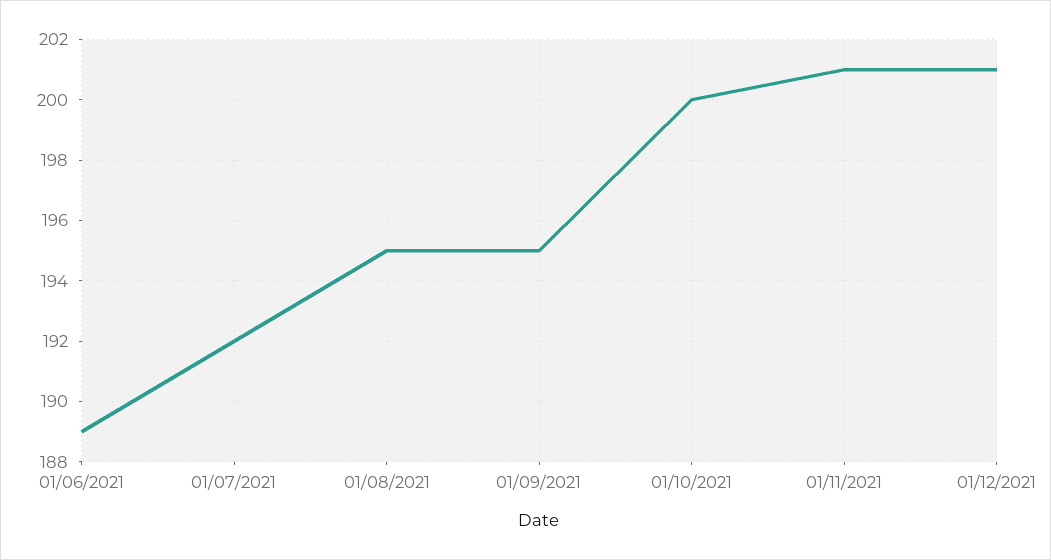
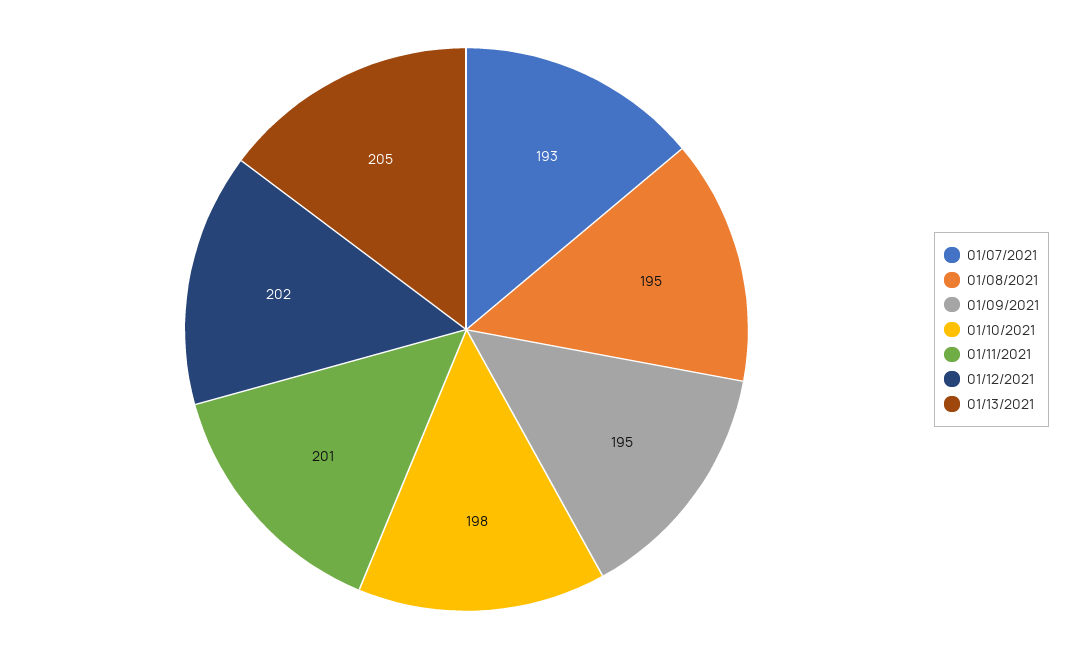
01/06/2021: 189 -> none
01/07/2021: 192 -> 193
01/10/2021: 200 -> 198
01/12/2021: 201 -> 202
01/13/2021: none -> 205

